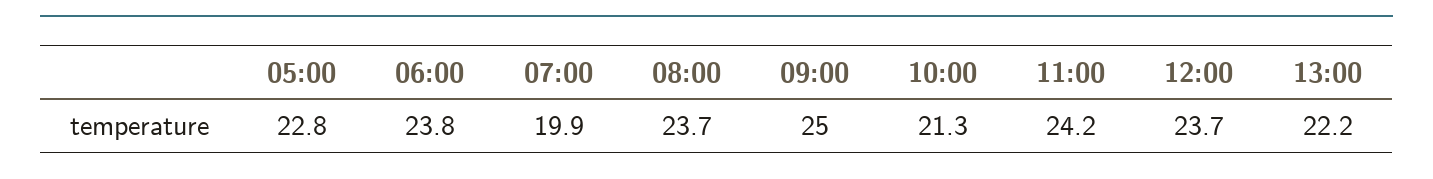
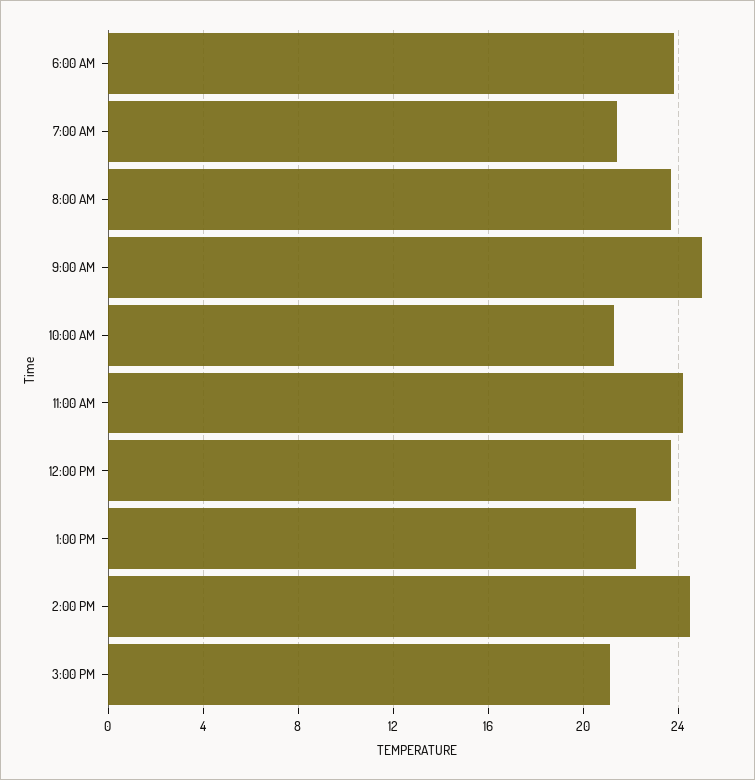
05:00: 22.8 -> none
07:00: 19.9 -> 21.5
2:00 PM: none -> 24.5
3:00 PM: none -> 21

